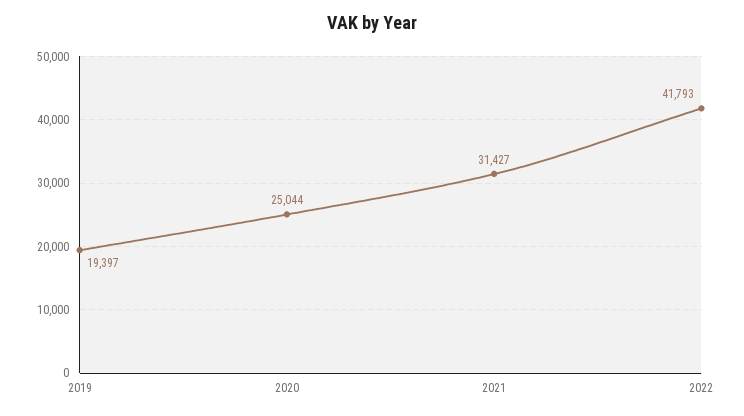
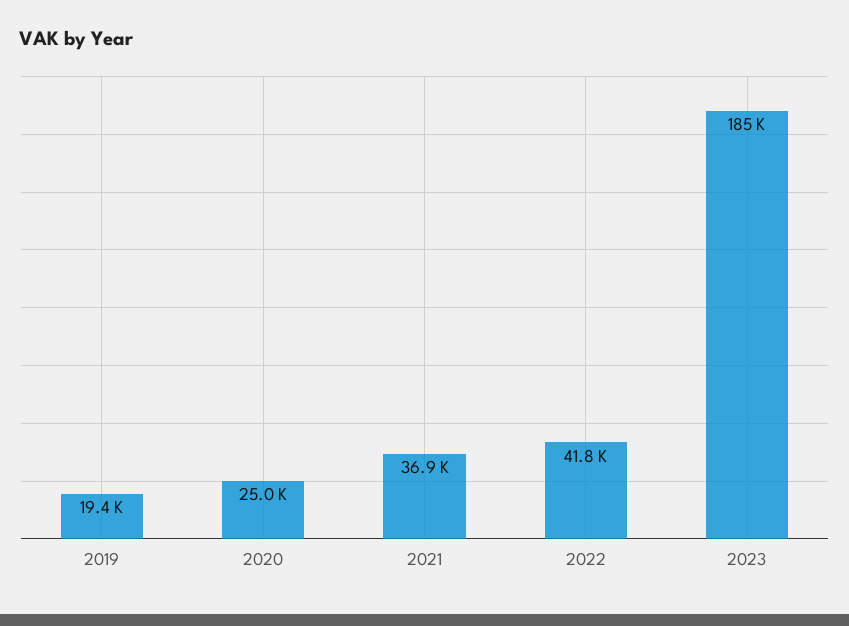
2021: 31427 -> 36900
2023: none -> 185000

